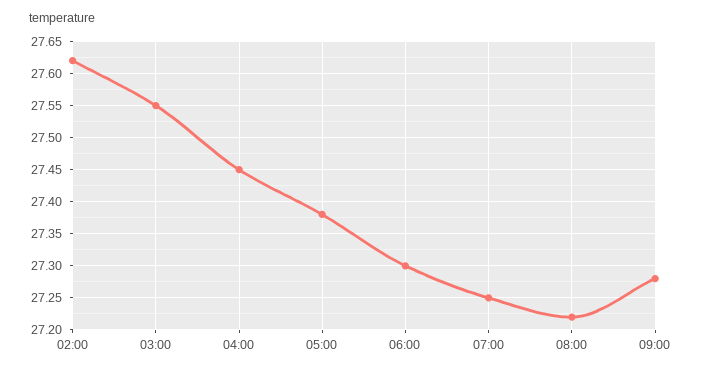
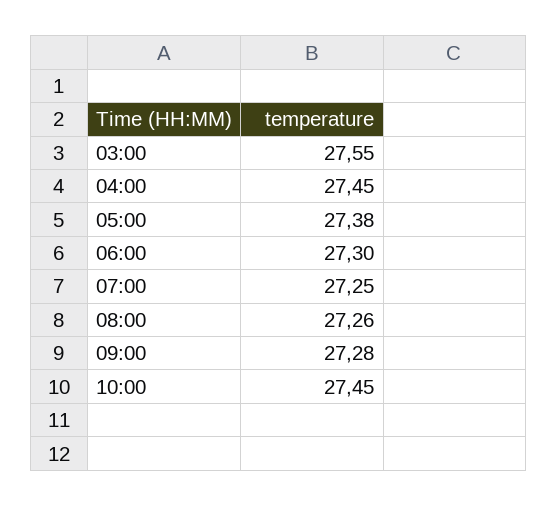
02:00: 27.62 -> none
08:00: 27.22 -> 27.26
10:00: none -> 27.45

